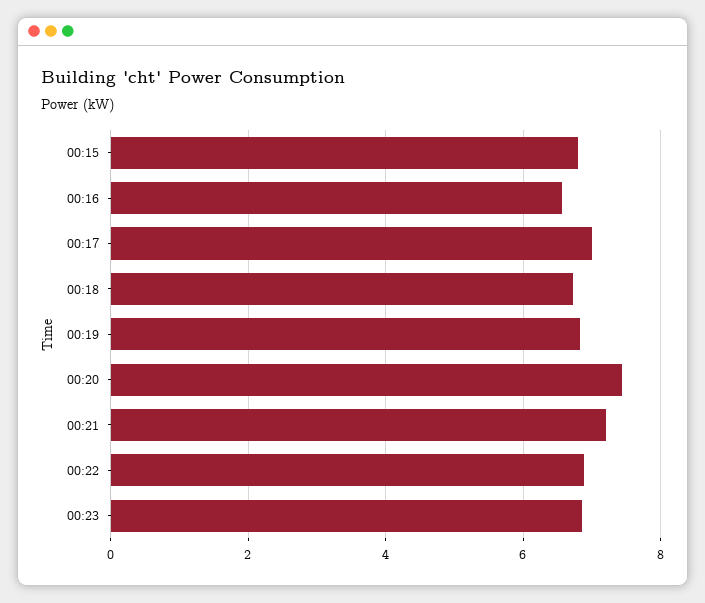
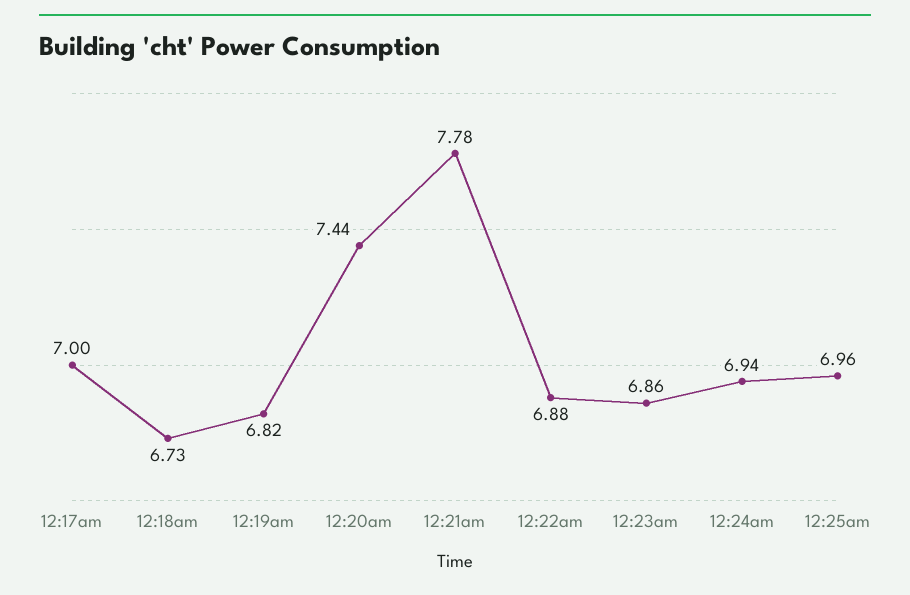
00:15: 6.8 -> none
00:16: 6.6 -> none
00:21: 7.2 -> 7.78
12:24am: none -> 6.94
12:25am: none -> 6.96

